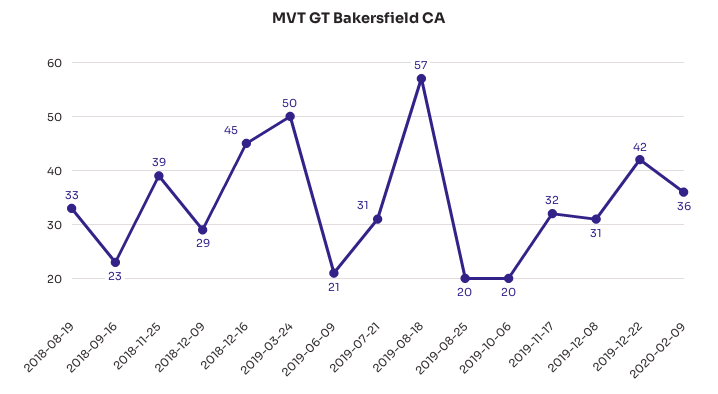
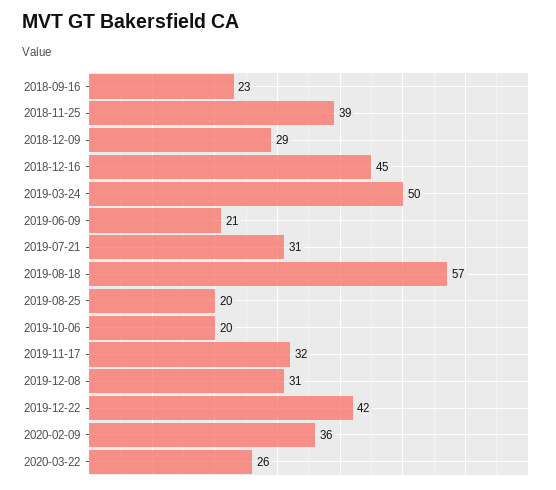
2018-08-19: 33 -> none
2020-03-22: none -> 26

